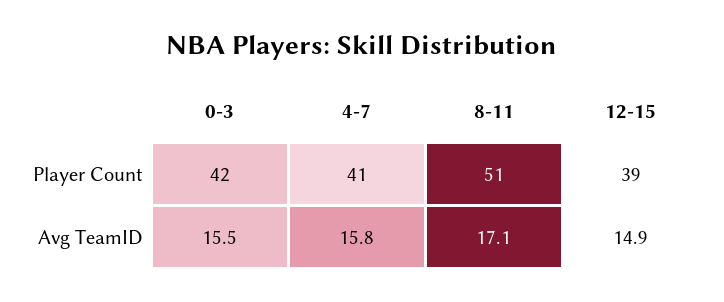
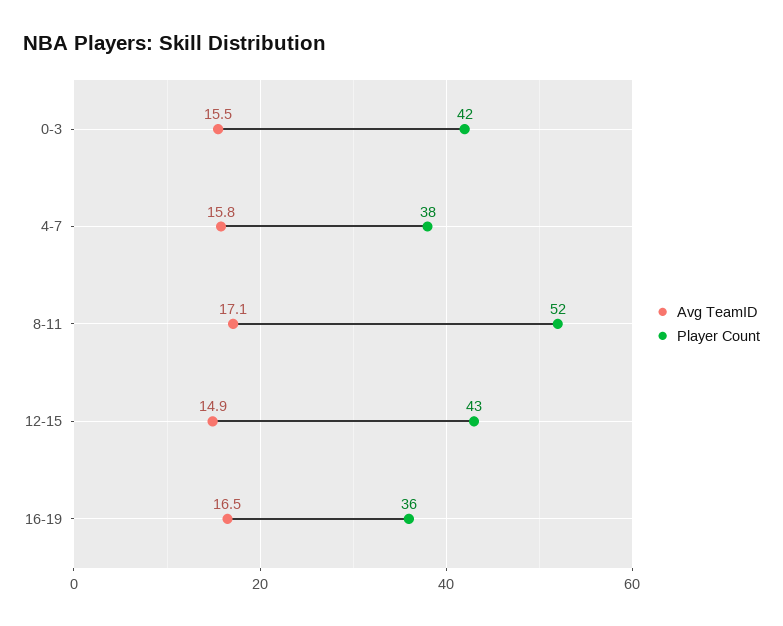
Player Count, 4-7: 41 -> 38
Player Count, 8-11: 51 -> 52
Player Count, 12-15: 39 -> 43
Avg TeamID, 16-19: none -> 16.5
Player Count, 16-19: none -> 36

